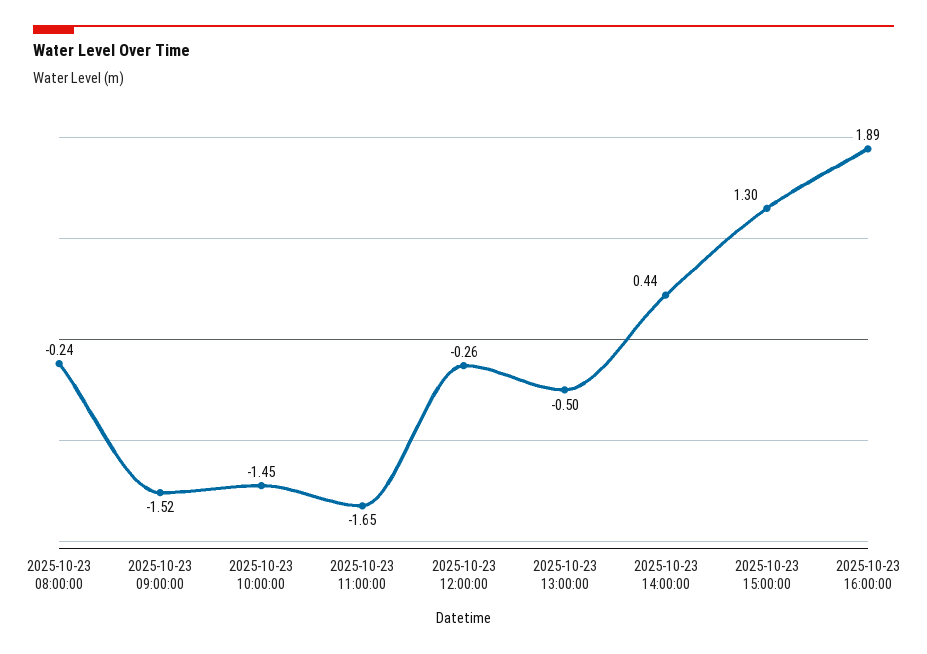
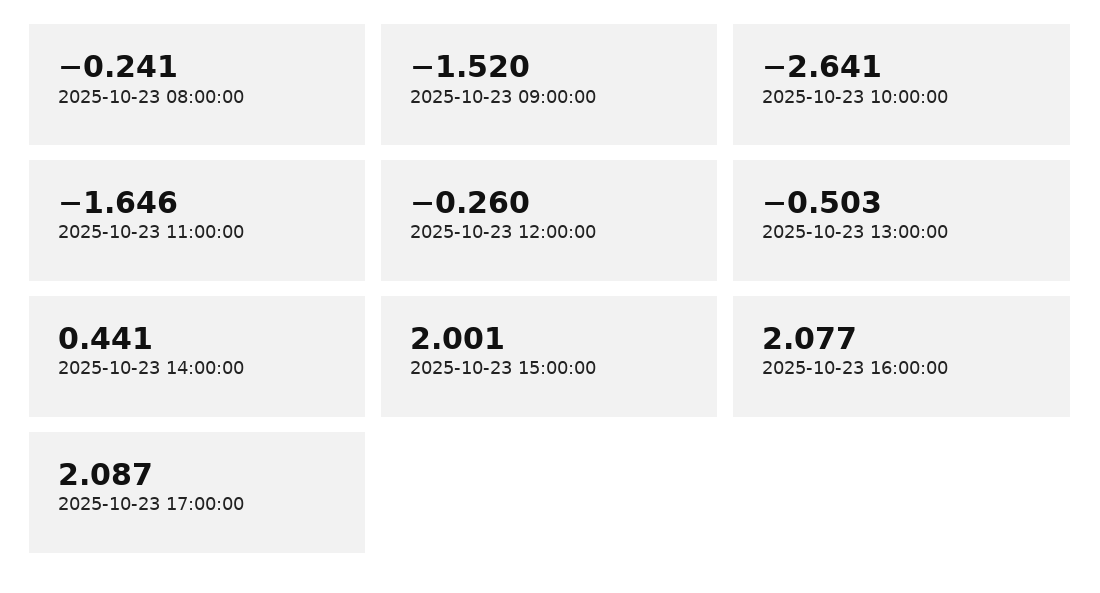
2025-10-23 10:00:00: -1.45 -> -2.641
2025-10-23 15:00:00: 1.3 -> 2.001
2025-10-23 16:00:00: 1.89 -> 2.077
2025-10-23 17:00:00: none -> 2.087

